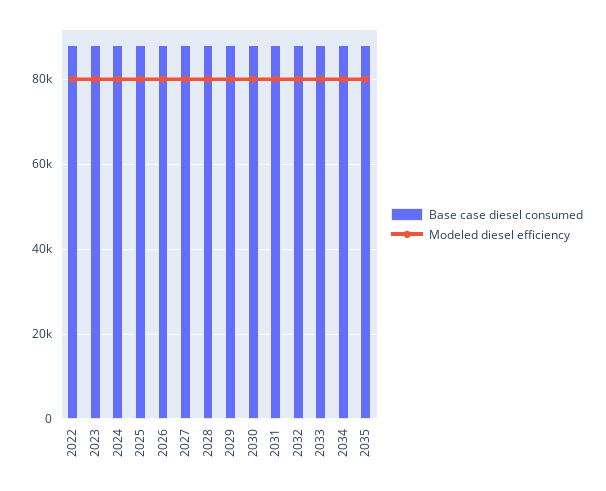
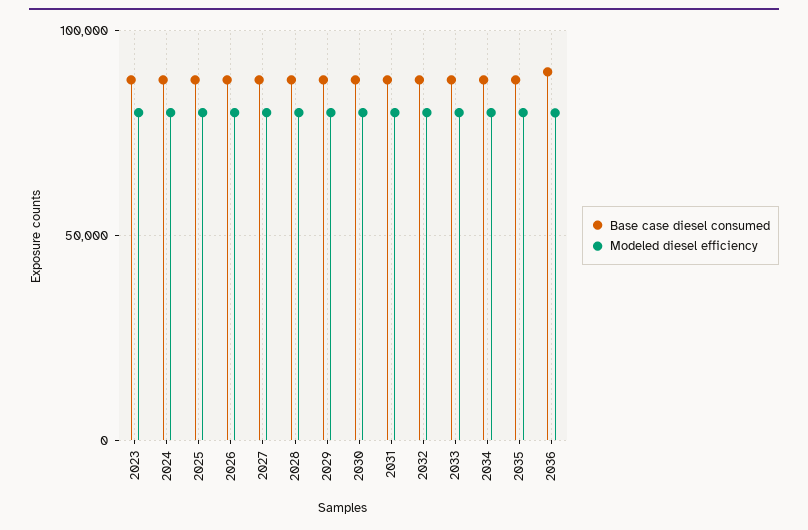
Base case diesel consumed, 2022: 88000 -> none
Modeled diesel efficiency, 2022: 80000 -> none
Base case diesel consumed, 2036: none -> 90000
Modeled diesel efficiency, 2036: none -> 80000

